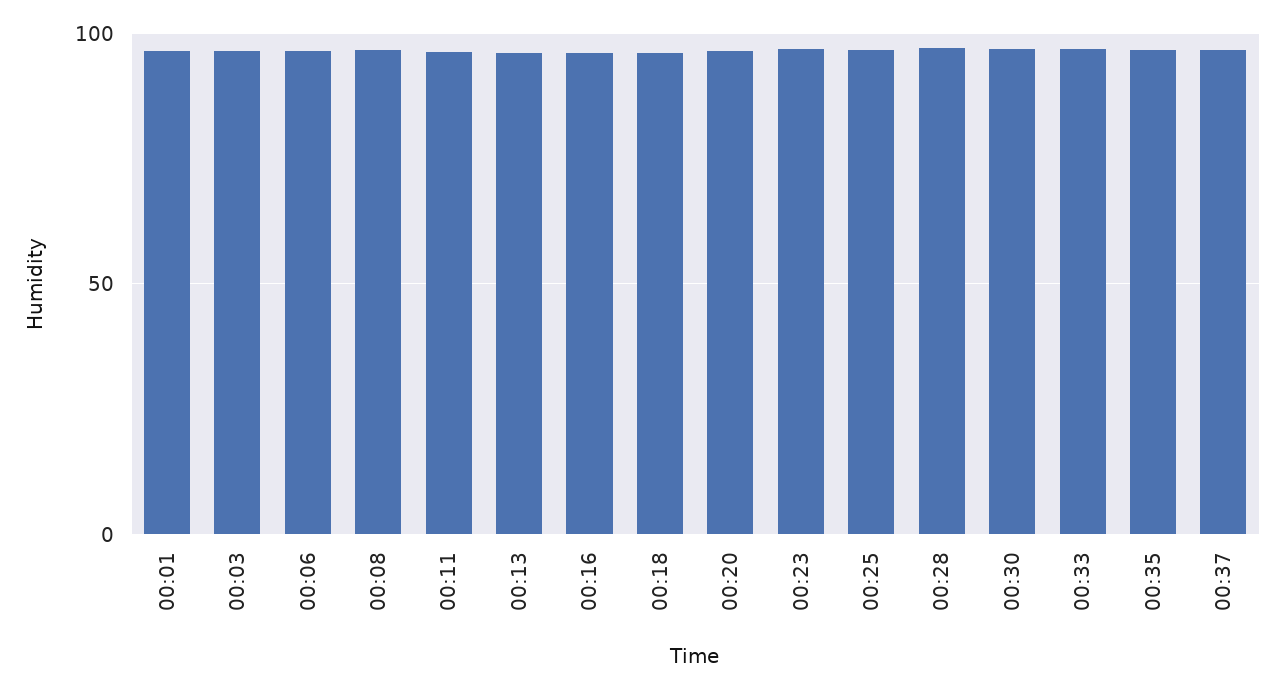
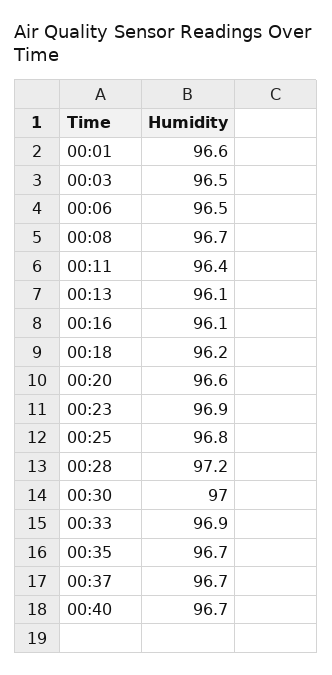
00:40: none -> 96.7

